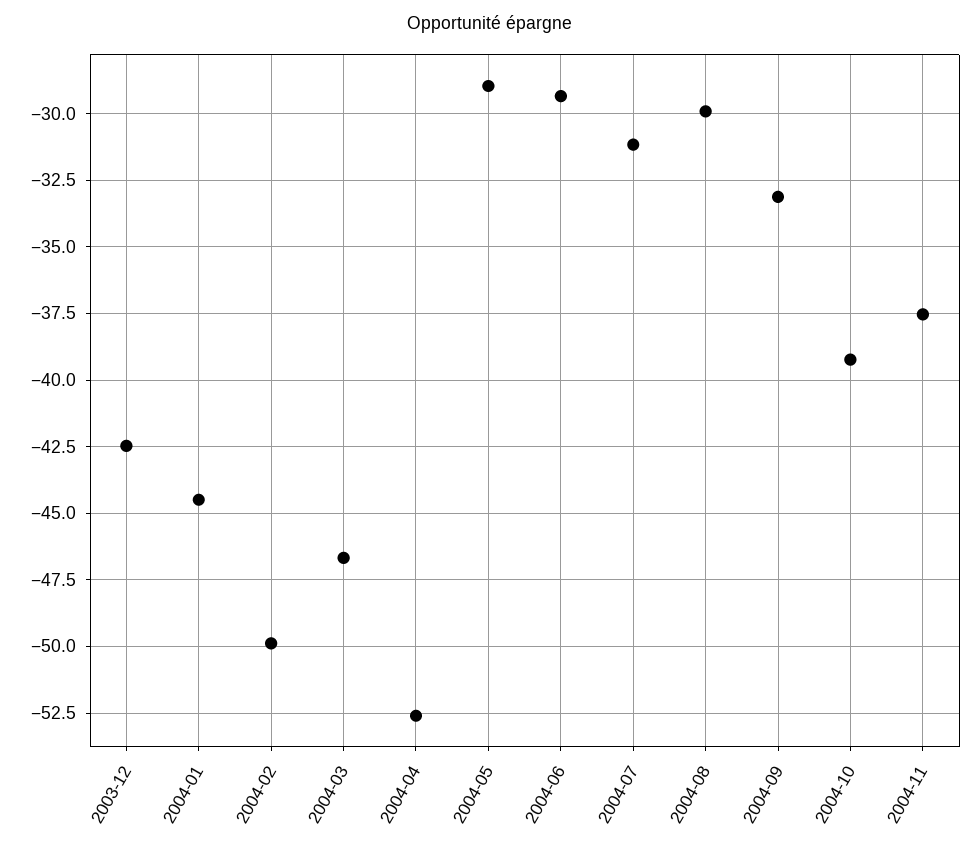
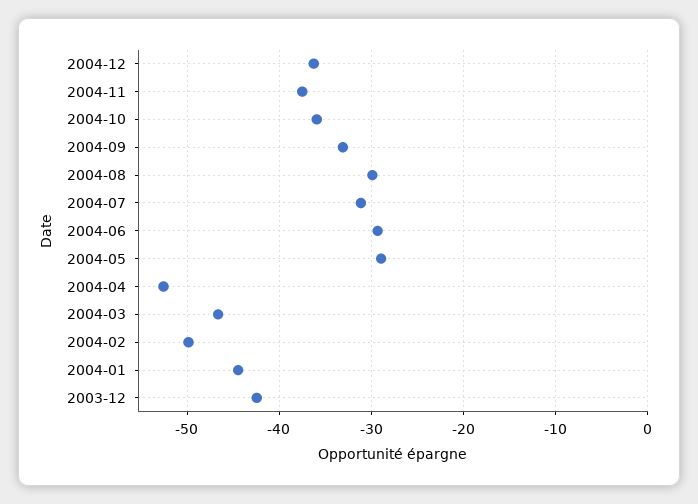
2004-10: -39.25 -> -36
2004-12: none -> -36

